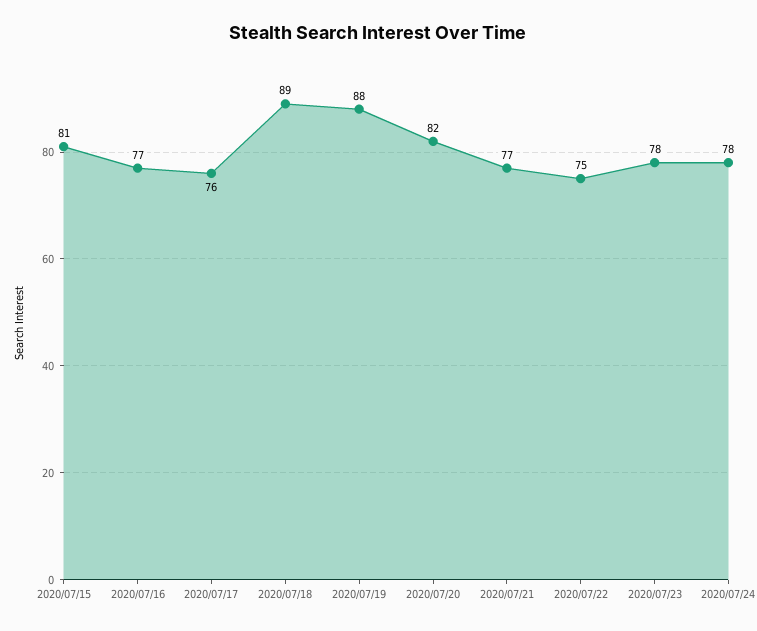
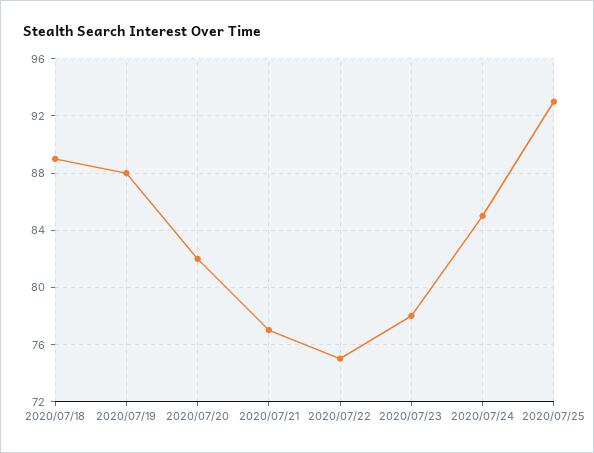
2020/07/15: 81 -> none
2020/07/16: 77 -> none
2020/07/17: 76 -> none
2020/07/24: 78 -> 85
2020/07/25: none -> 93

